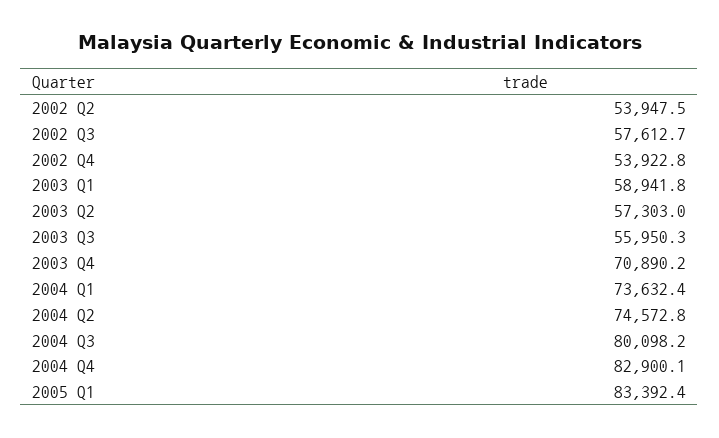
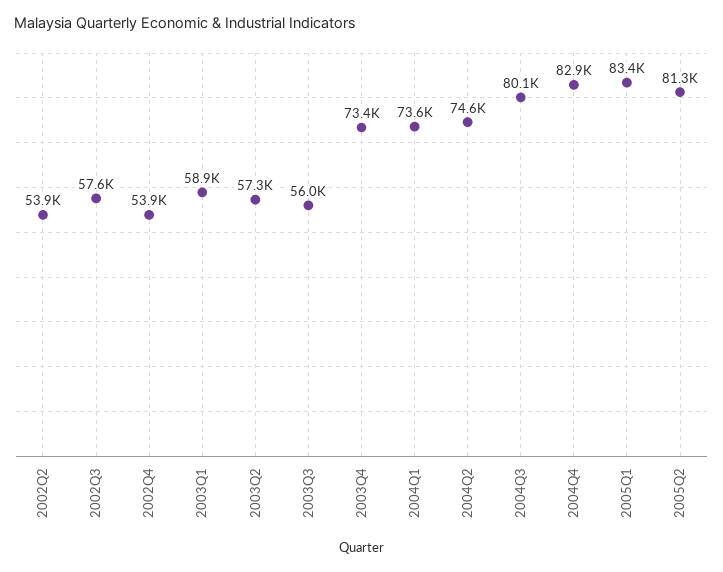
2003 Q4: 70890.2 -> 73400
2005Q2: none -> 81300

